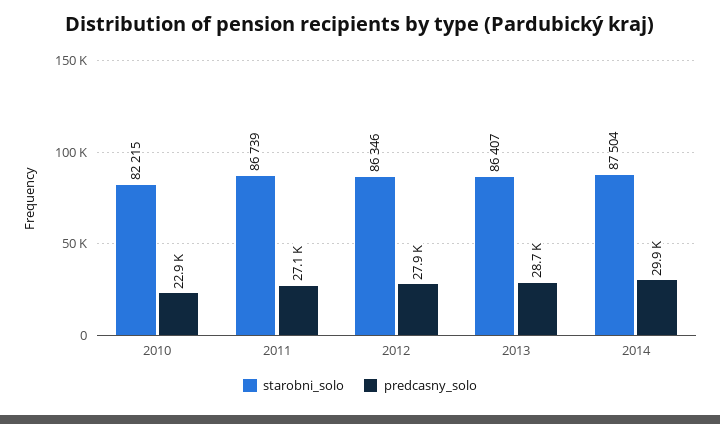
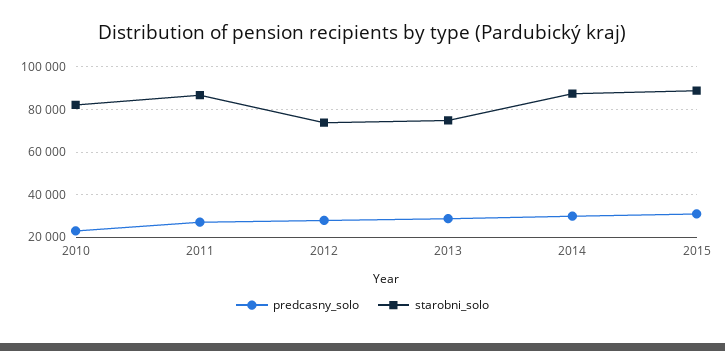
starobni_solo, 2012: 86346 -> 75000
starobni_solo, 2013: 86407 -> 75000
predcasny_solo, 2015: none -> 30000
starobni_solo, 2015: none -> 90000

